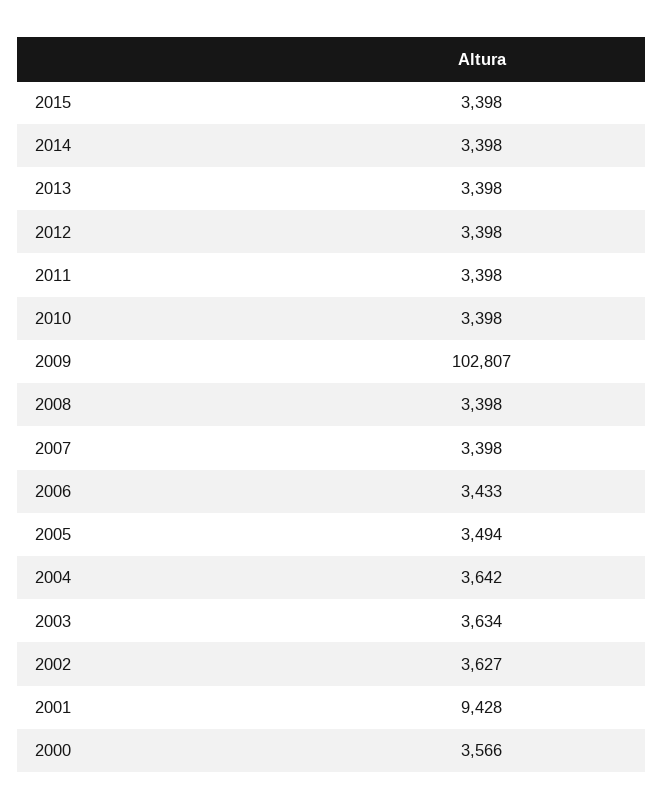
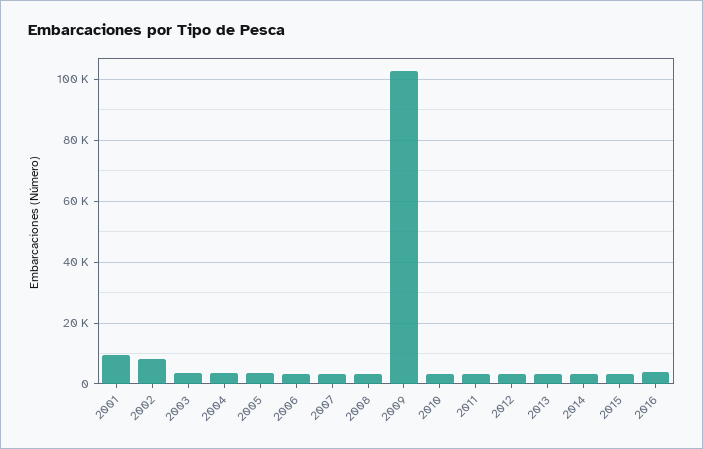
2002: 3627 -> 8000
2000: 3566 -> none
2016: none -> 4000

